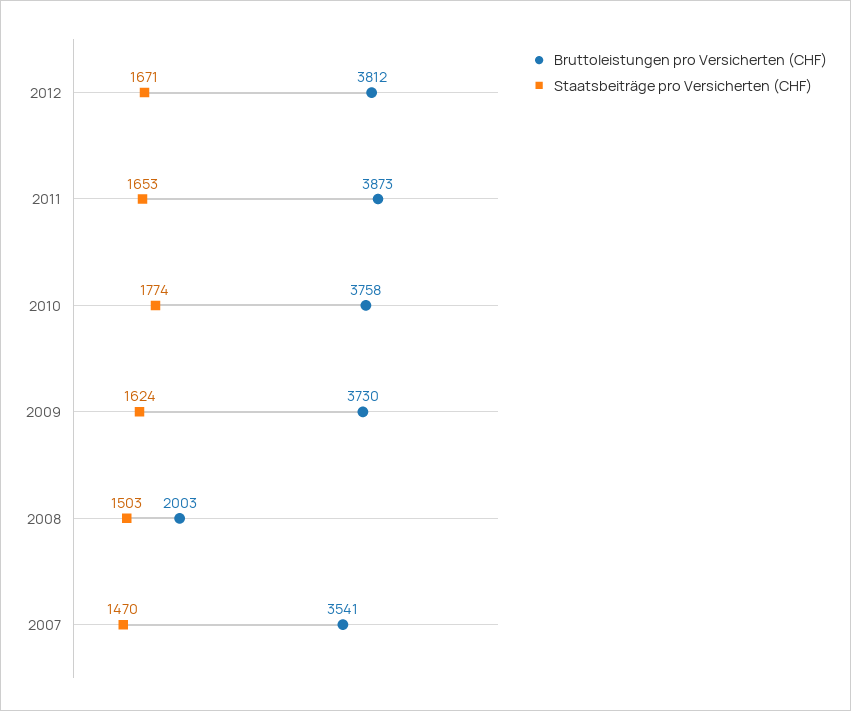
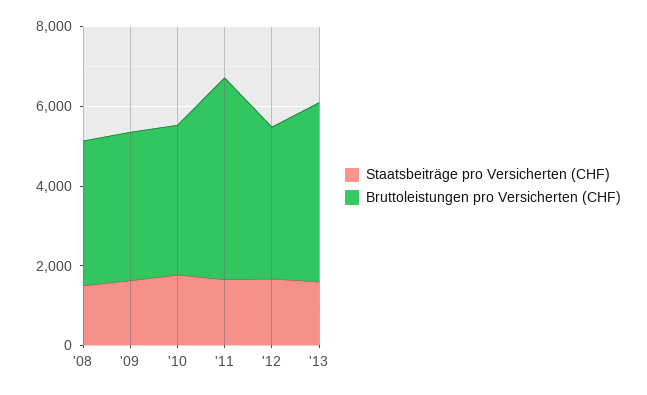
Bruttoleistungen pro Versicherten (CHF), 2011: 3873 -> 5000
Bruttoleistungen pro Versicherten (CHF), 2008: 2003 -> 3500
Bruttoleistungen pro Versicherten (CHF), 2007: 3541 -> none
Staatsbeiträge pro Versicherten (CHF), 2007: 1470 -> none
Staatsbeiträge pro Versicherten (CHF), '13: none -> 1500
Bruttoleistungen pro Versicherten (CHF), '13: none -> 4500

